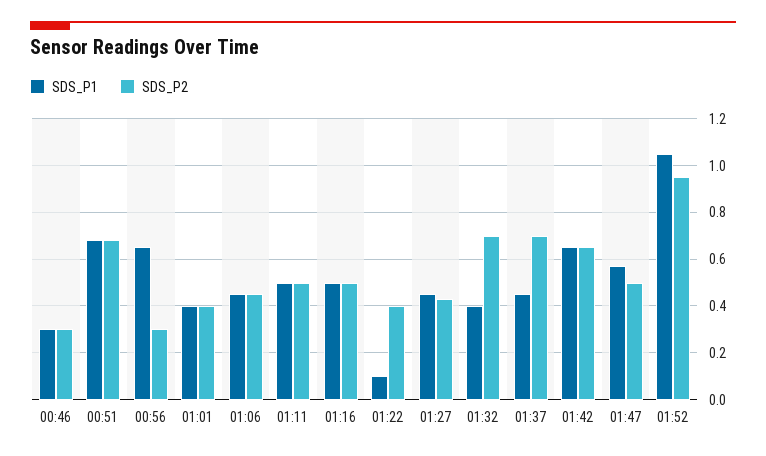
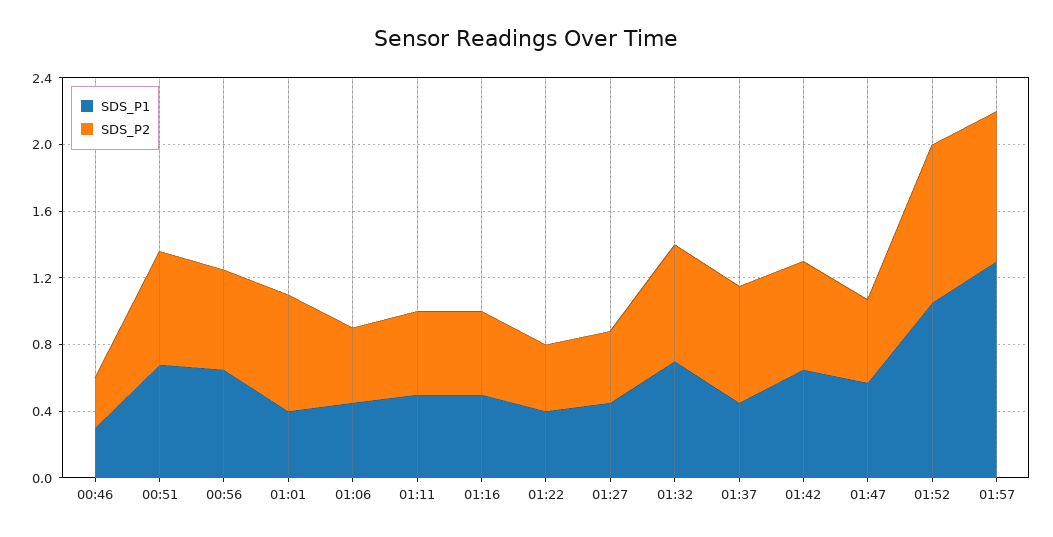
SDS_P2, 00:56: 0.3 -> 0.6
SDS_P2, 01:01: 0.4 -> 0.7
SDS_P1, 01:22: 0.1 -> 0.4
SDS_P1, 01:32: 0.4 -> 0.7
SDS_P1, 01:57: none -> 1.3
SDS_P2, 01:57: none -> 0.9

